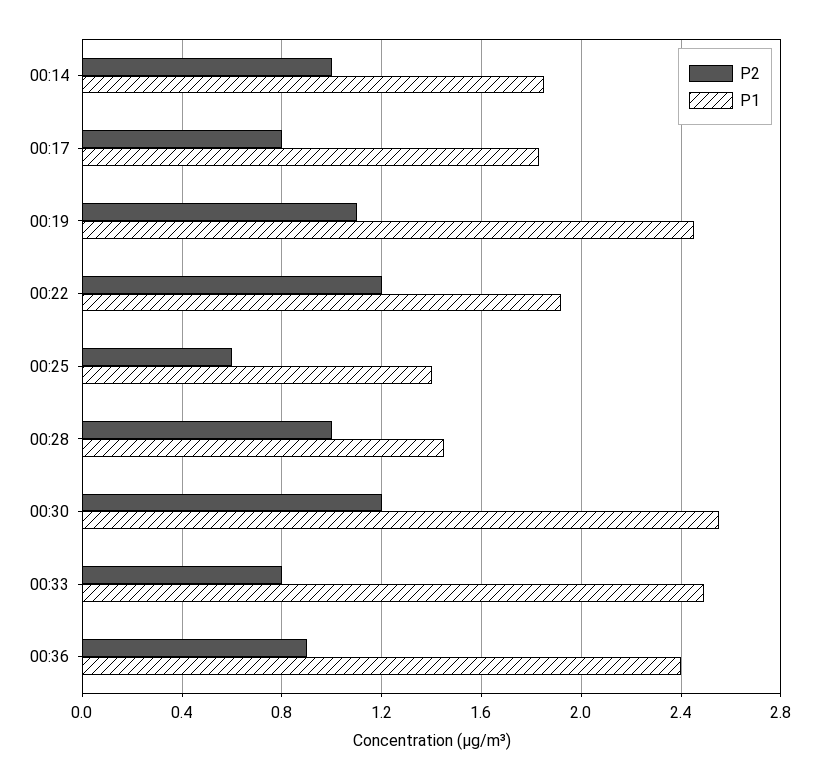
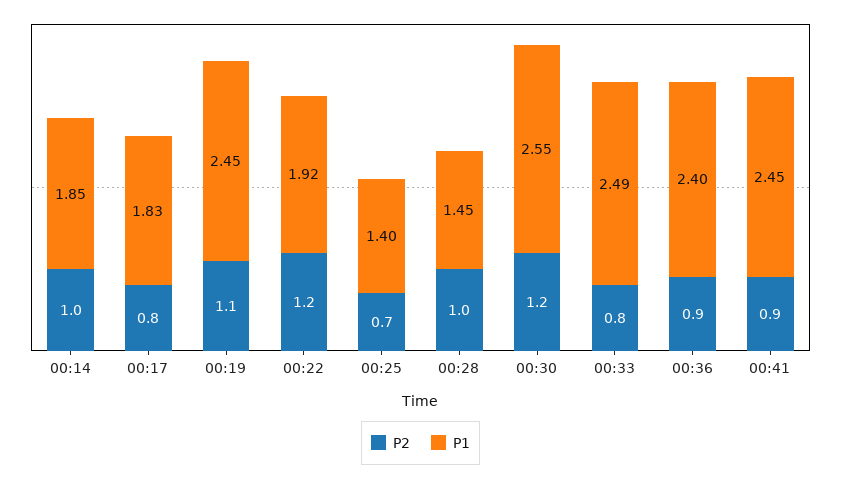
P2, 00:25: 0.6 -> 0.7
P2, 00:41: none -> 0.9
P1, 00:41: none -> 2.45

